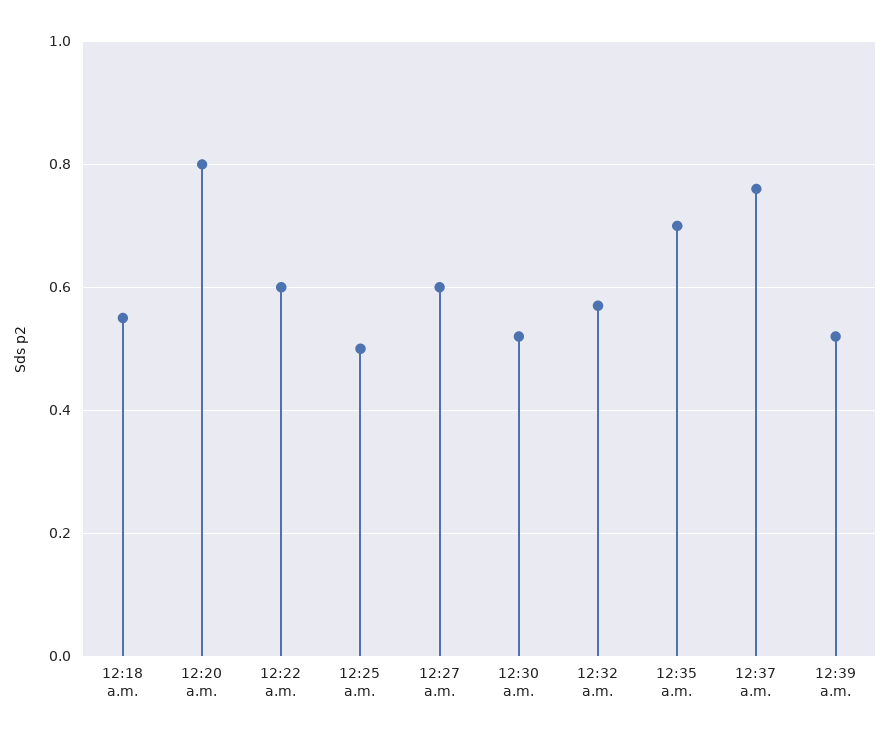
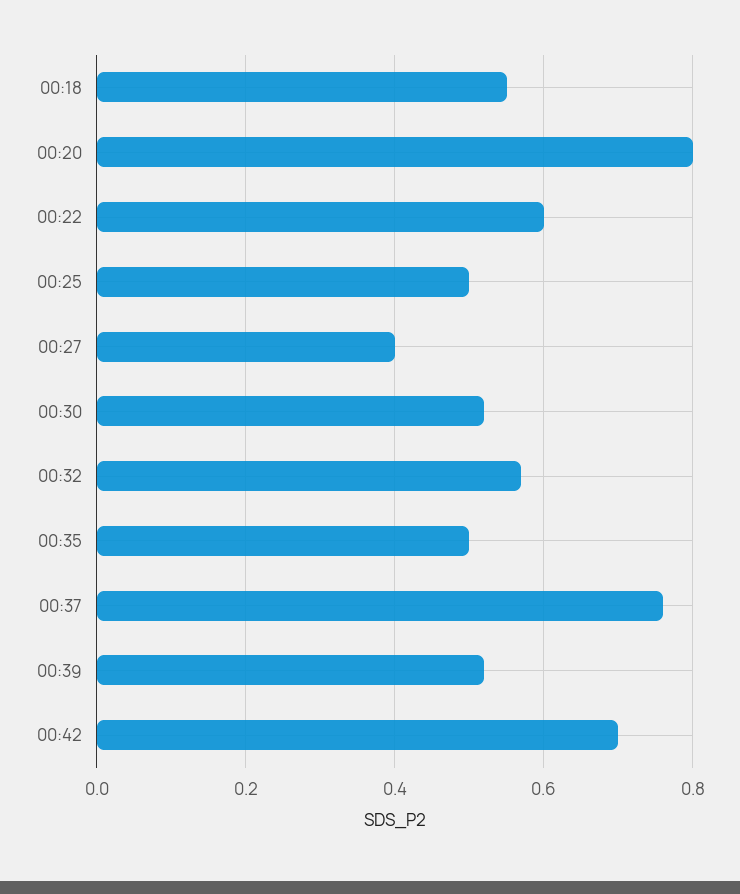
12:27 a.m.: 0.6 -> 0.4
12:35 a.m.: 0.7 -> 0.5
00:42: none -> 0.7

